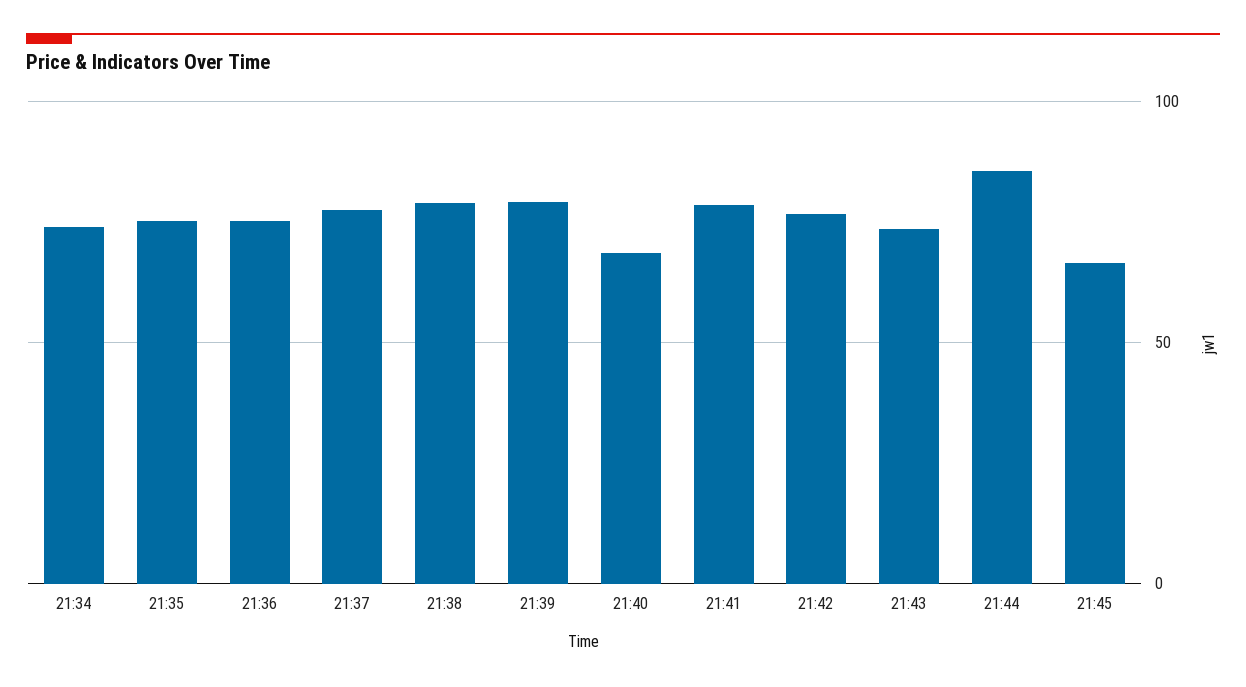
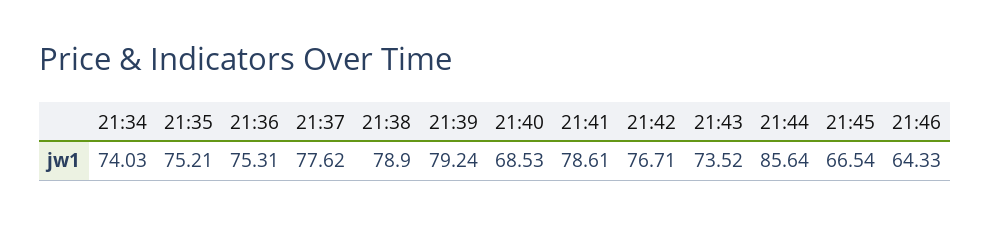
21:46: none -> 64.33

